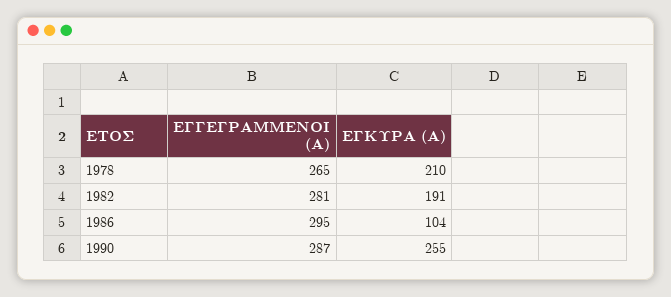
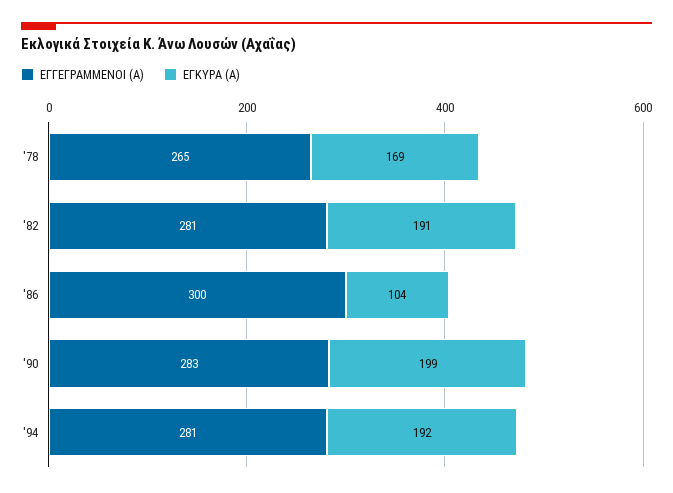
ΕΓΚΥΡΑ (Α), 1978: 210 -> 169
ΕΓΓΕΓΡΑΜΜΕΝΟΙ (Α), 1986: 295 -> 300
ΕΓΓΕΓΡΑΜΜΕΝΟΙ (Α), 1990: 287 -> 283
ΕΓΚΥΡΑ (Α), 1990: 255 -> 199
ΕΓΓΕΓΡΑΜΜΕΝΟΙ (Α), '94: none -> 281
ΕΓΚΥΡΑ (Α), '94: none -> 192

